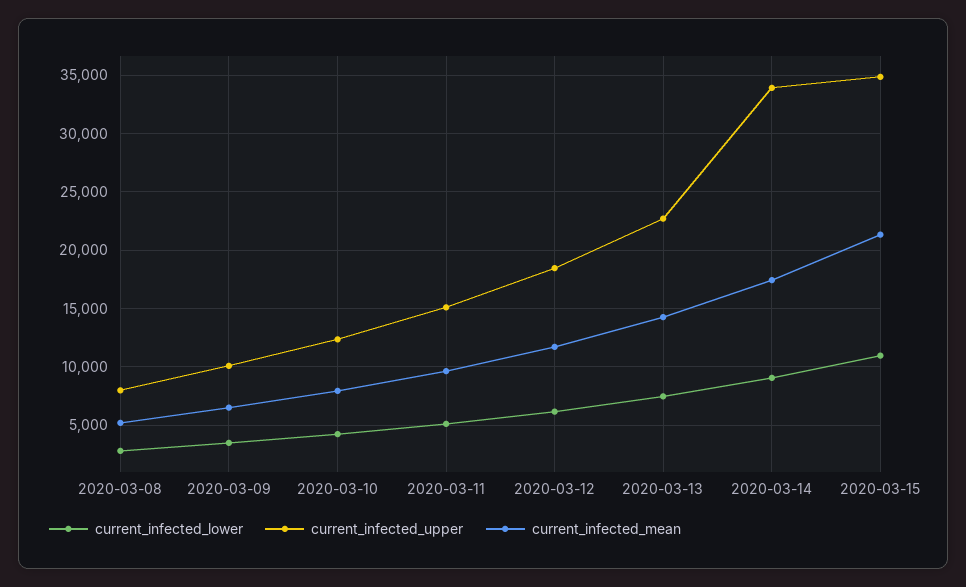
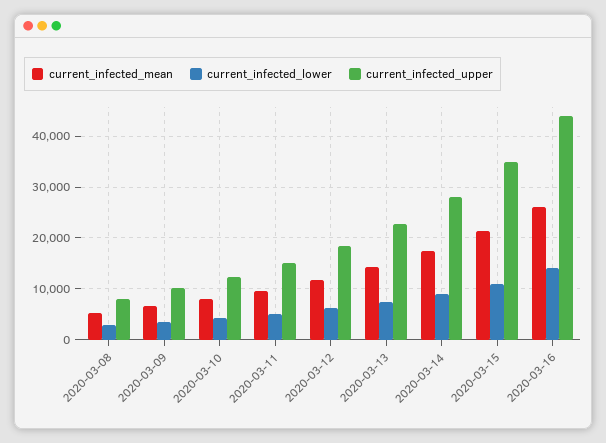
current_infected_upper, 2020-03-14: 34000 -> 28000
current_infected_mean, 2020-03-16: none -> 26000
current_infected_lower, 2020-03-16: none -> 14000
current_infected_upper, 2020-03-16: none -> 44000

